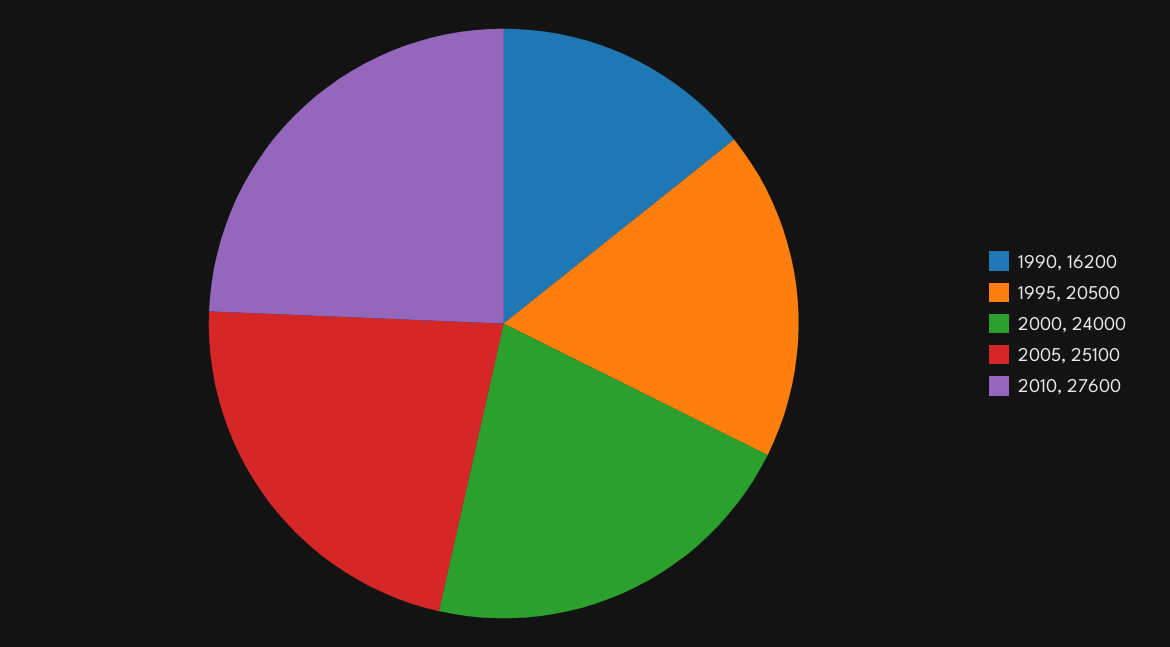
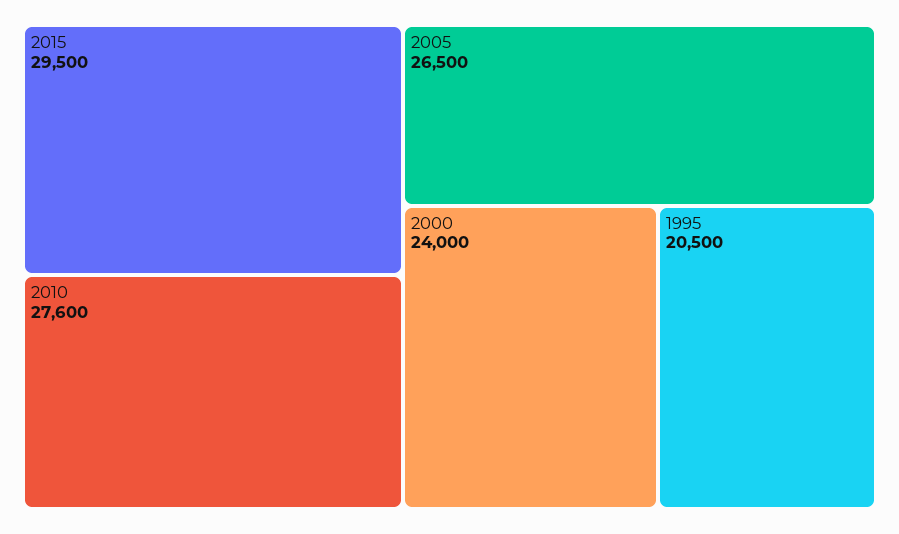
1990: 16200 -> none
2005: 25100 -> 26500
2015: none -> 29500

